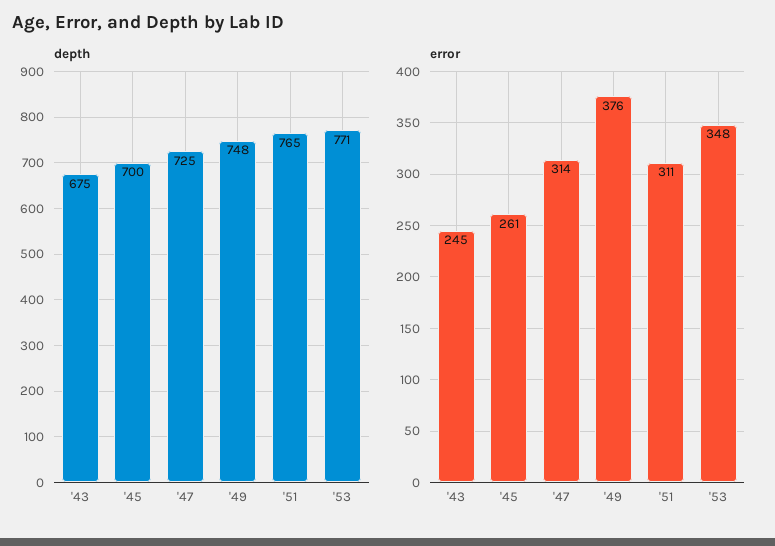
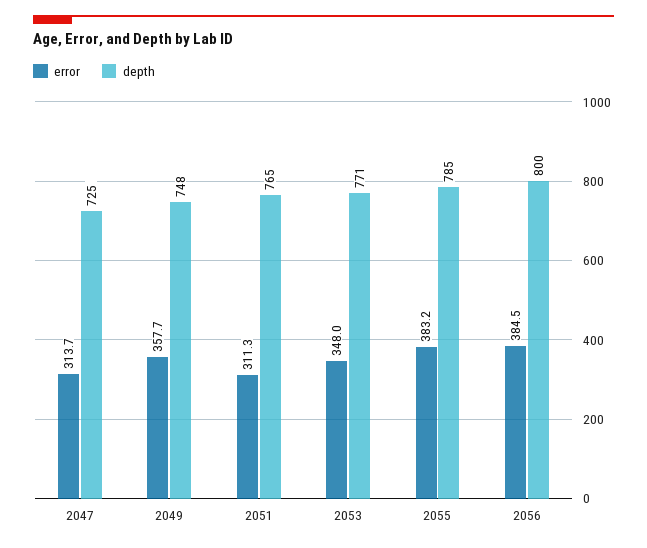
depth, '43: 675 -> none
depth, '45: 700 -> none
error, '43: 245 -> none
error, '45: 261 -> none
error, '49: 376 -> 357.7
error, 2055: none -> 383.2
depth, 2055: none -> 785
error, 2056: none -> 384.5
depth, 2056: none -> 800

